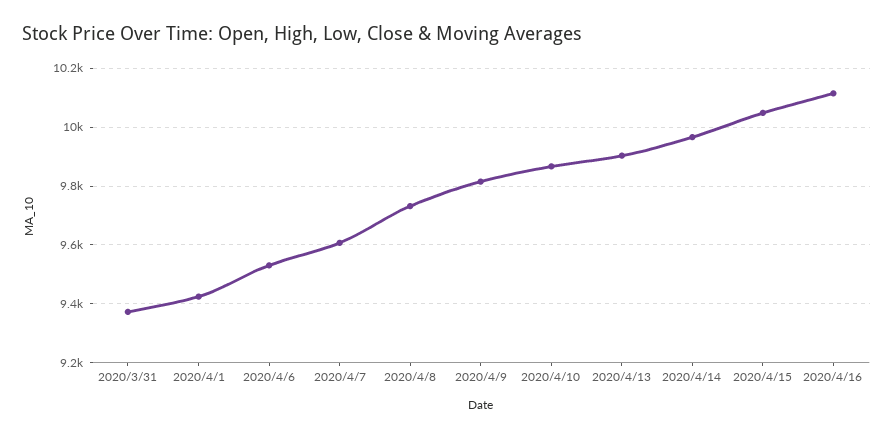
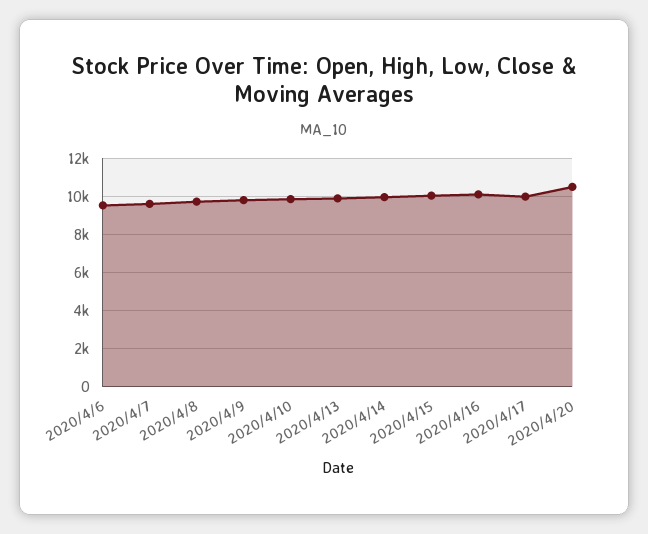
2020/3/31: 9375 -> none
2020/4/1: 9425 -> none
2020/4/17: none -> 10000
2020/4/20: none -> 10500

